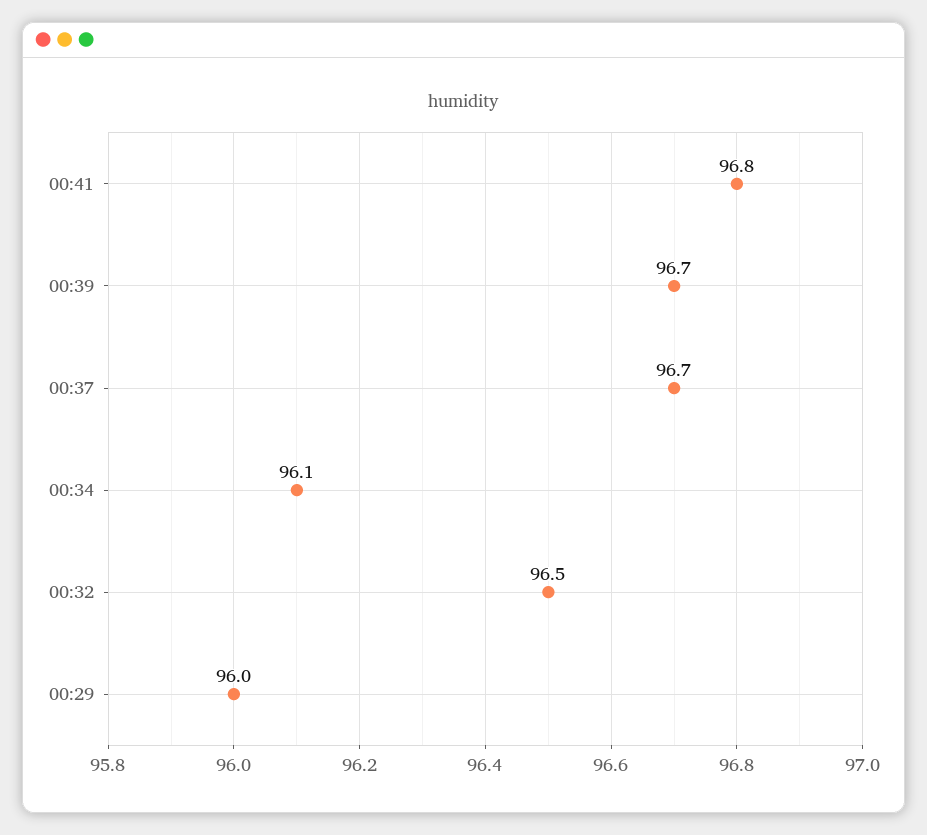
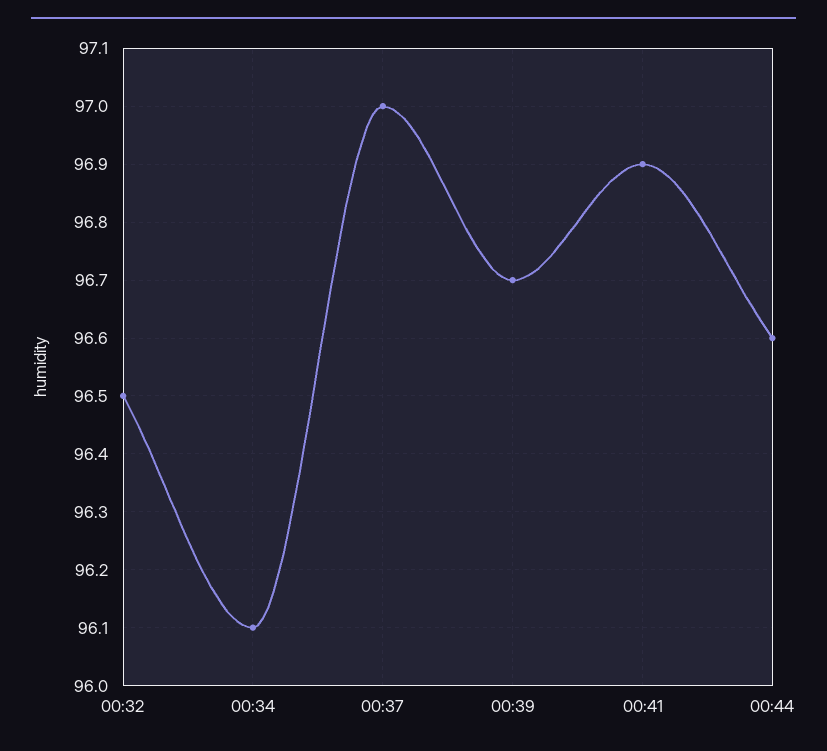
00:41: 96.8 -> 96.9
00:37: 96.7 -> 97
00:29: 96 -> none
00:44: none -> 96.6

